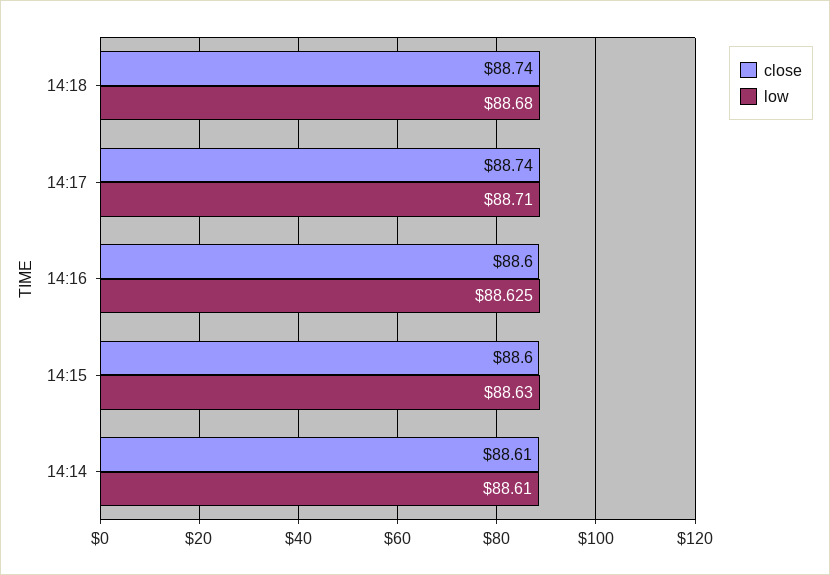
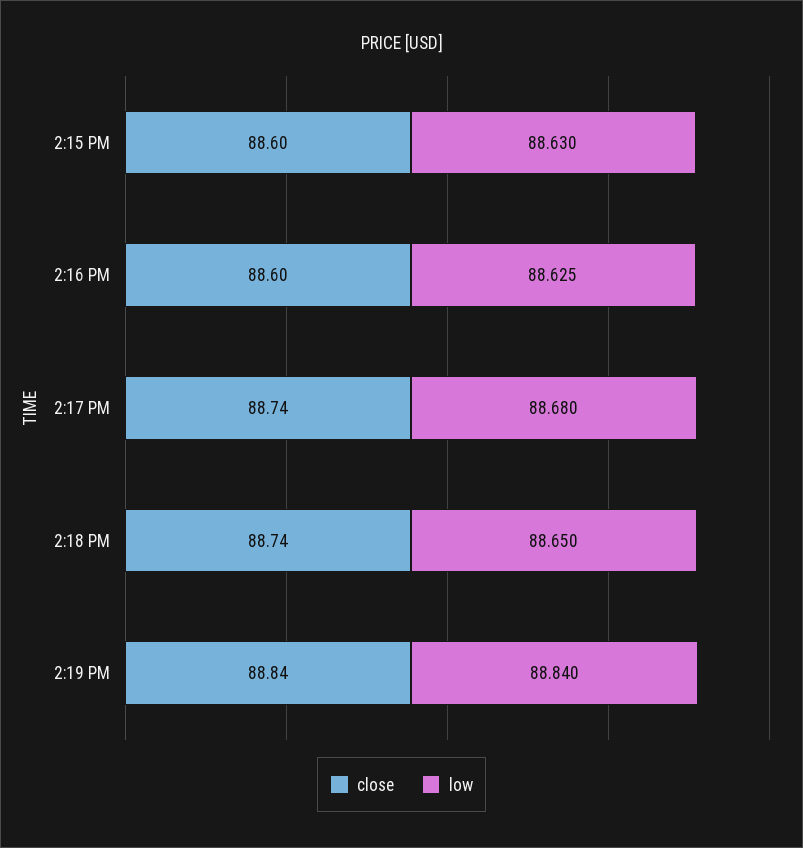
low, 14:18: 88.68 -> 88.65
low, 14:17: 88.71 -> 88.68
close, 14:14: 88.61 -> none
low, 14:14: 88.61 -> none
close, 2:19 PM: none -> 88.84
low, 2:19 PM: none -> 88.84

